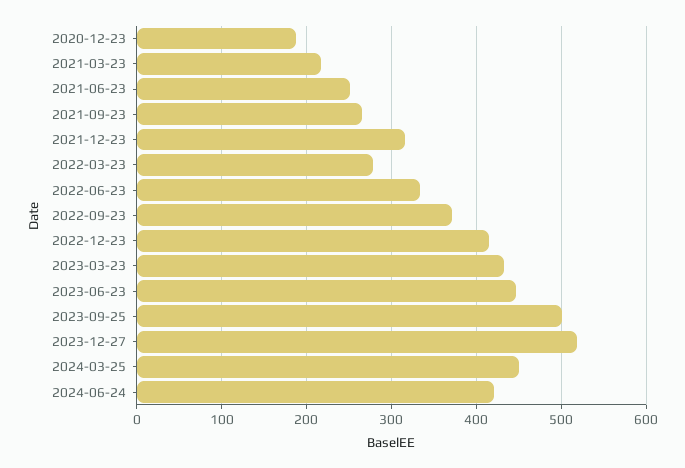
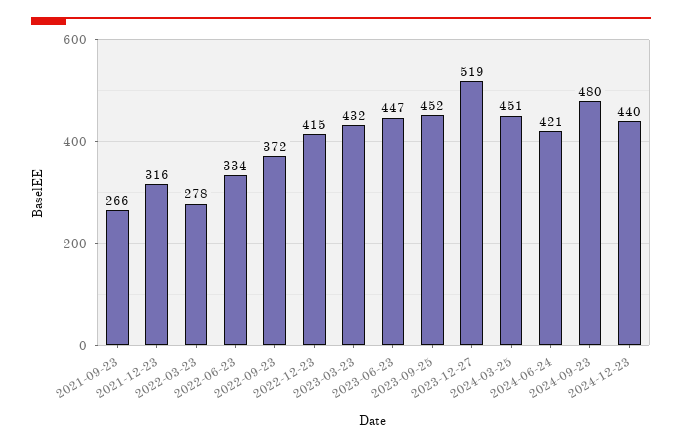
2020-12-23: 190 -> none
2021-03-23: 220 -> none
2021-06-23: 250 -> none
2023-09-25: 500 -> 452
2024-09-23: none -> 480
2024-12-23: none -> 440

